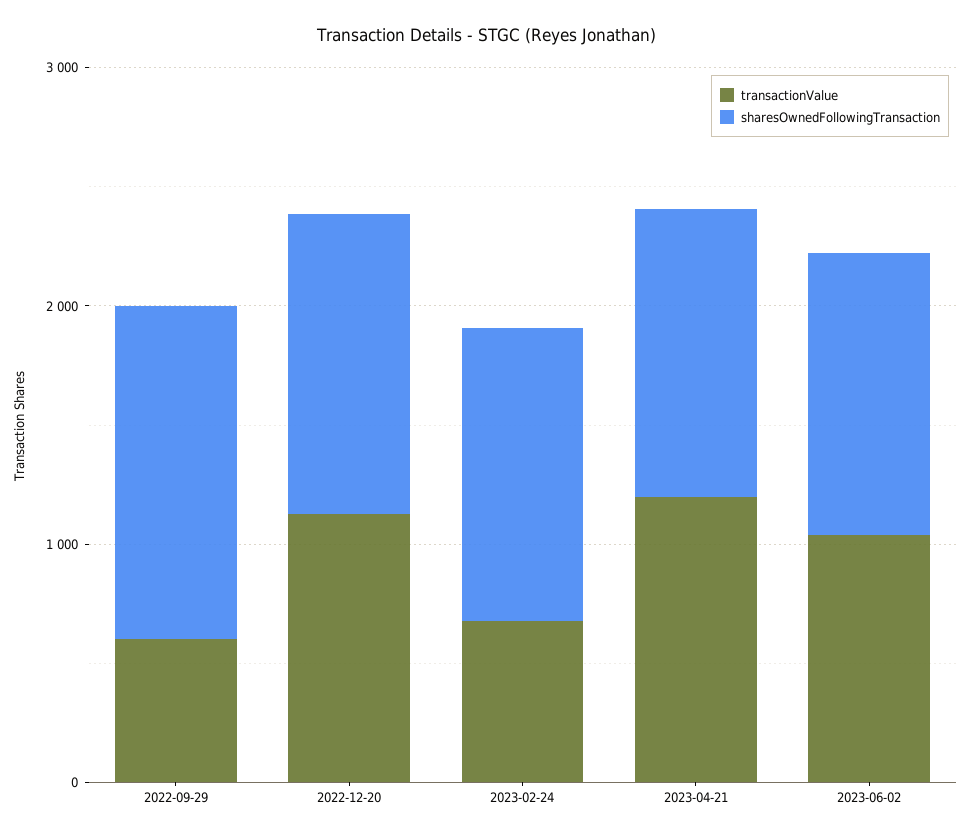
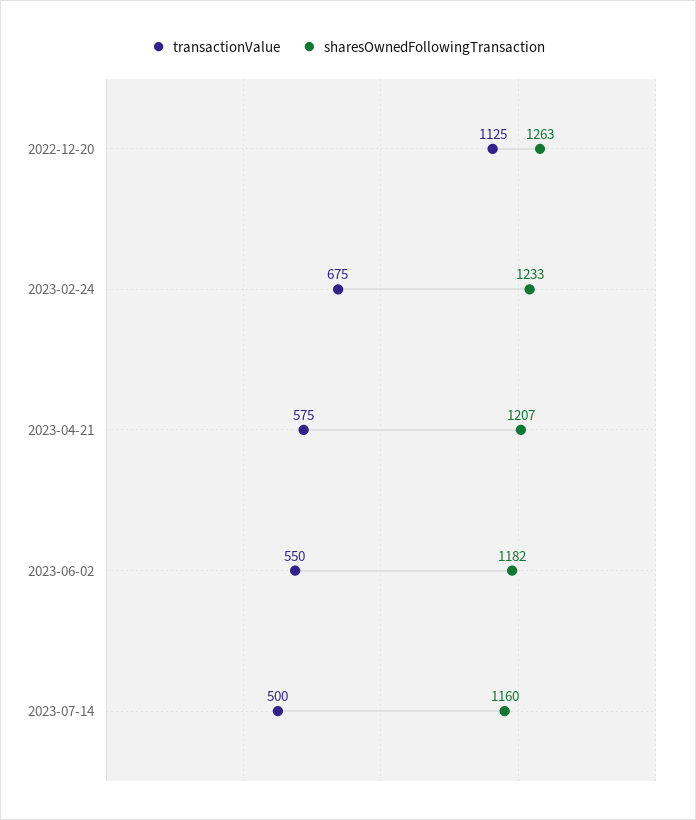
transactionValue, 2022-09-29: 600 -> none
sharesOwnedFollowingTransaction, 2022-09-29: 1400 -> none
transactionValue, 2023-04-21: 1200 -> 575
transactionValue, 2023-06-02: 1000 -> 550
transactionValue, 2023-07-14: none -> 500
sharesOwnedFollowingTransaction, 2023-07-14: none -> 1160

